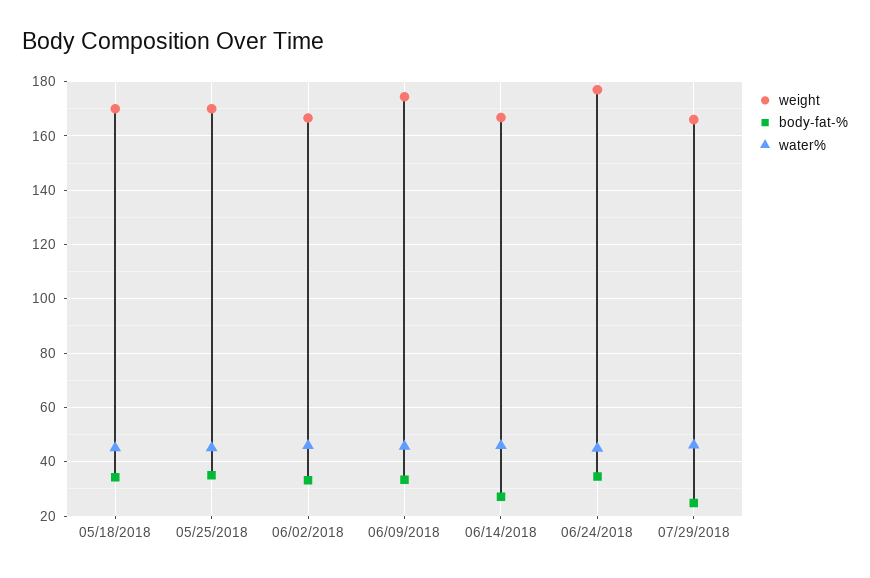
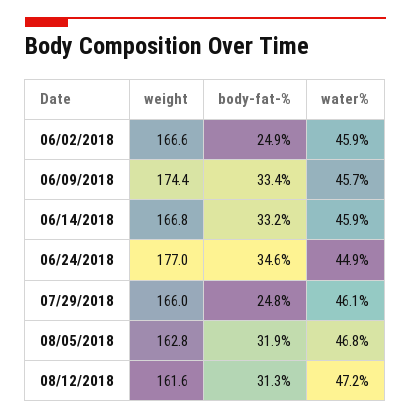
weight, 05/18/2018: 170 -> none
body-fat-%, 05/18/2018: 35 -> none
water%, 05/18/2018: 45 -> none
weight, 05/25/2018: 170 -> none
body-fat-%, 05/25/2018: 35 -> none
water%, 05/25/2018: 45 -> none
body-fat-%, 06/02/2018: 32.5 -> 24.9
body-fat-%, 06/14/2018: 27.5 -> 33.2
weight, 08/05/2018: none -> 162.8
body-fat-%, 08/05/2018: none -> 31.9
water%, 08/05/2018: none -> 46.8
weight, 08/12/2018: none -> 161.6
body-fat-%, 08/12/2018: none -> 31.3
water%, 08/12/2018: none -> 47.2

